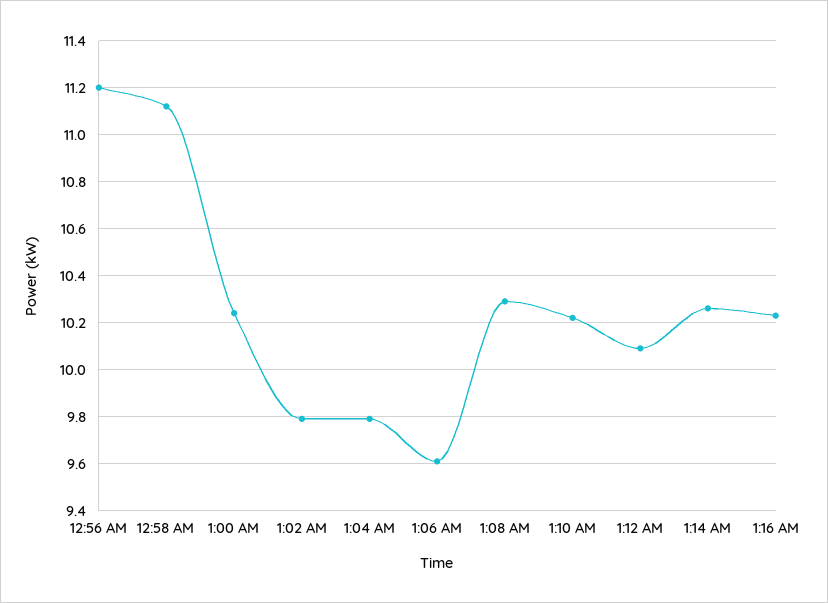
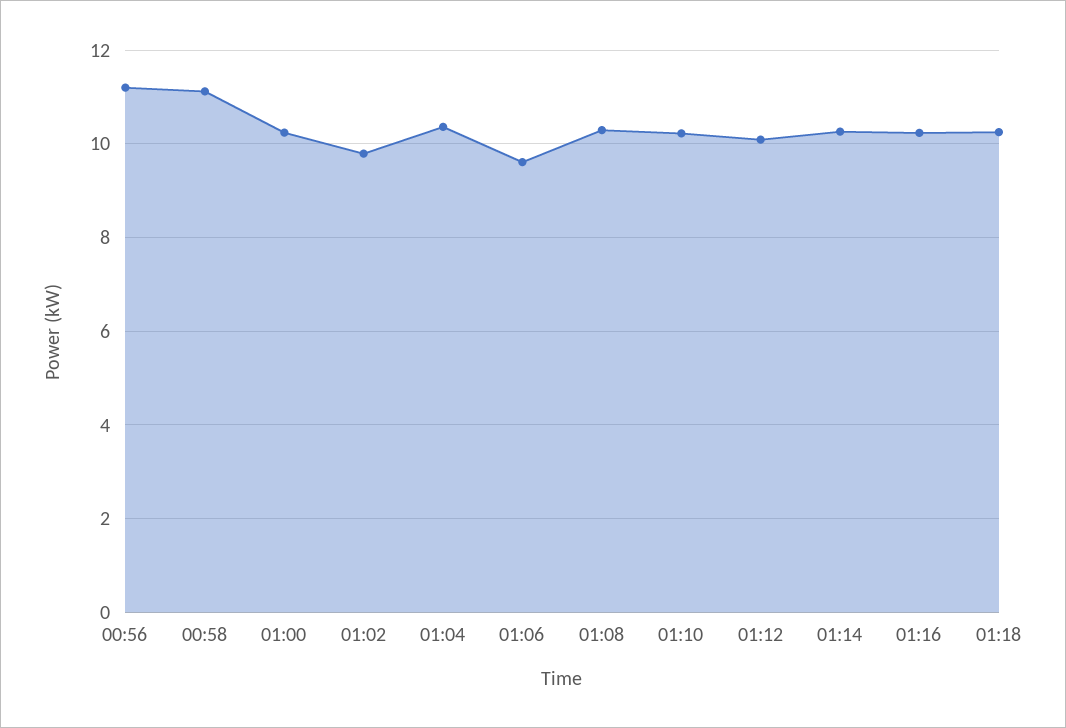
1:04 AM: 9.8 -> 10.4
01:18: none -> 10.2

